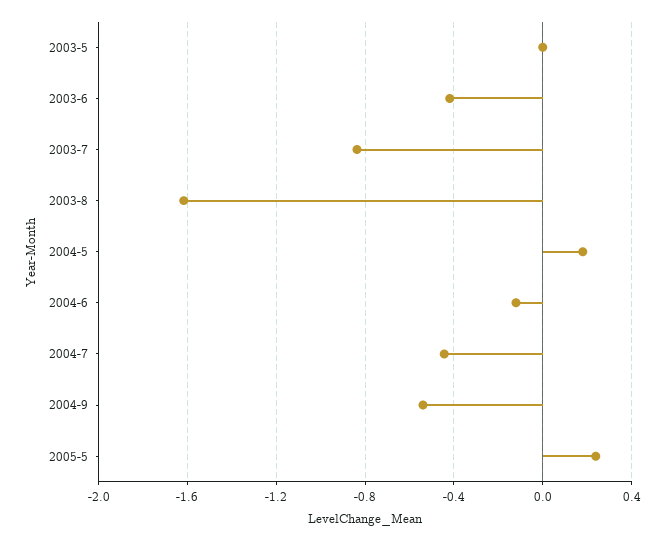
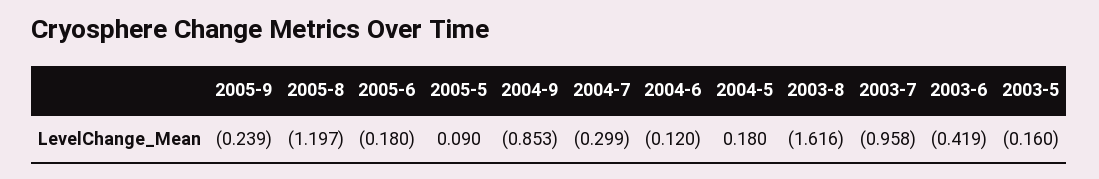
2003-5: 0 -> -0.16
2003-7: -0.85 -> -0.958
2004-7: -0.45 -> -0.299
2004-9: -0.55 -> -0.853
2005-5: 0.25 -> 0.09
2005-9: none -> -0.239
2005-8: none -> -1.197
2005-6: none -> -0.18

